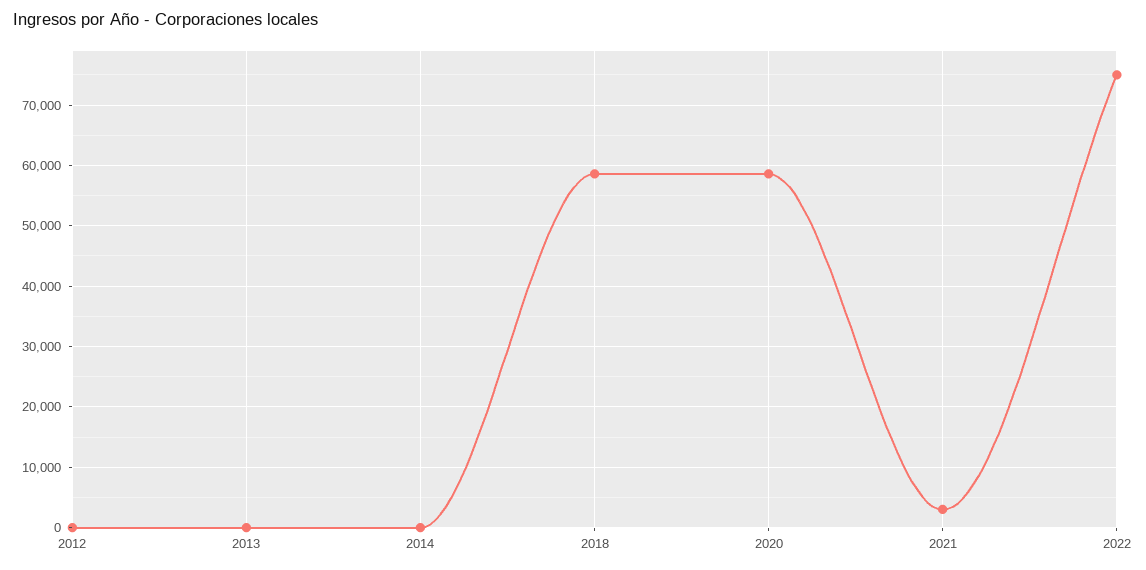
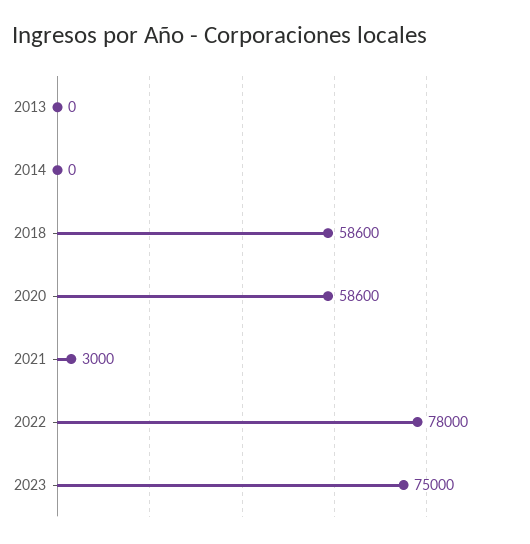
2012: 0 -> none
2022: 75000 -> 78000
2023: none -> 75000

